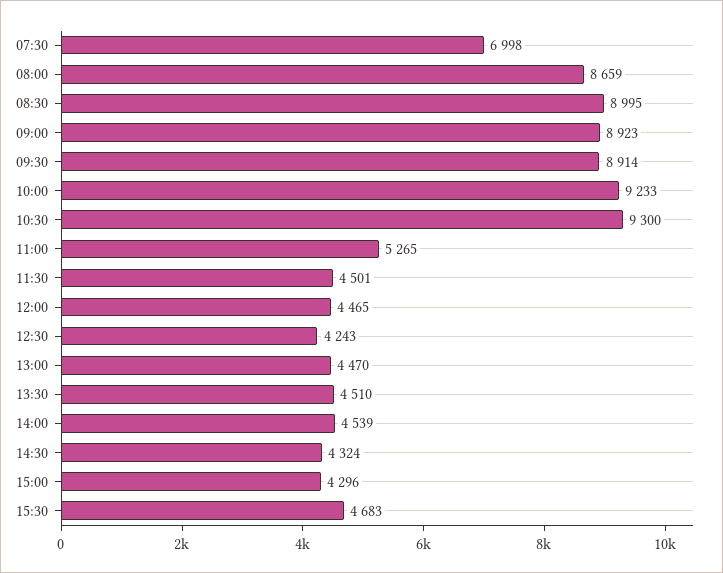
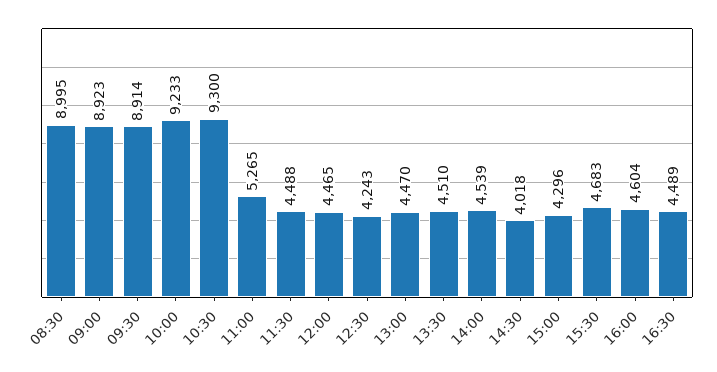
07:30: 6998 -> none
08:00: 8659 -> none
11:30: 4501 -> 4488
14:30: 4324 -> 4018
16:00: none -> 4604
16:30: none -> 4489

